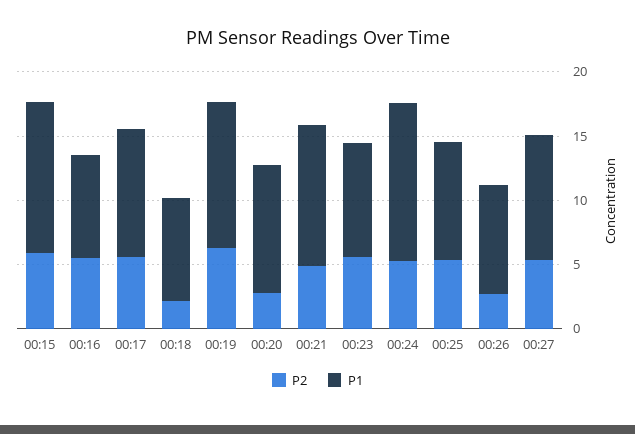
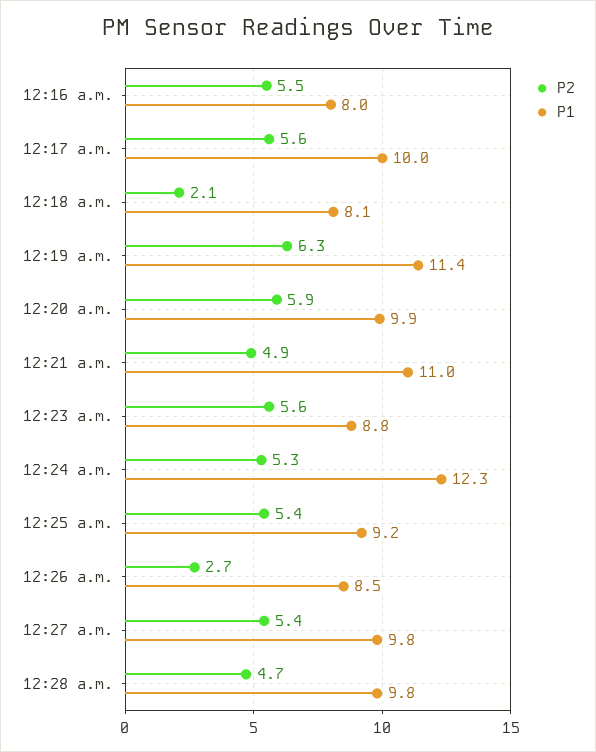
P2, 00:15: 6 -> none
P1, 00:15: 12 -> none
P2, 00:20: 3 -> 5.9
P2, 12:28 a.m.: none -> 4.7
P1, 12:28 a.m.: none -> 9.8

